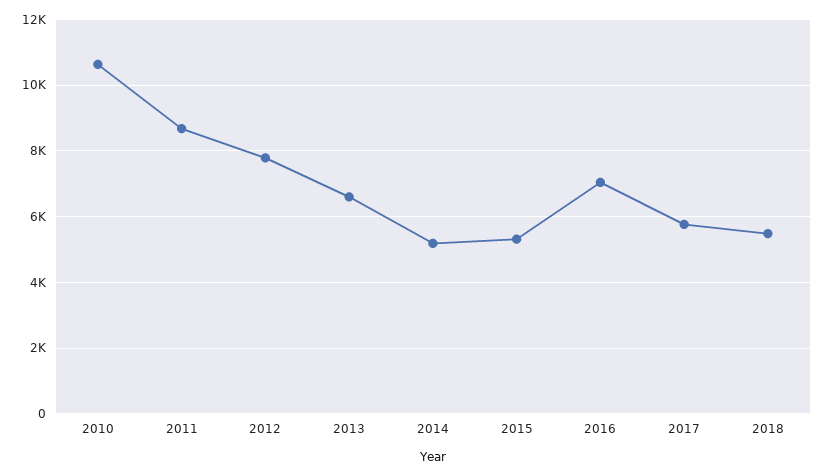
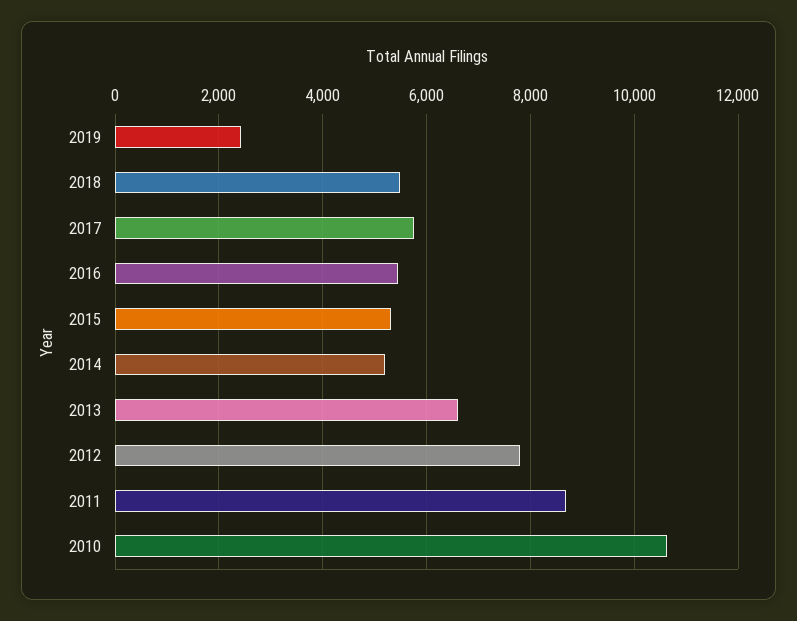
2016: 7000 -> 5400
2019: none -> 2400

